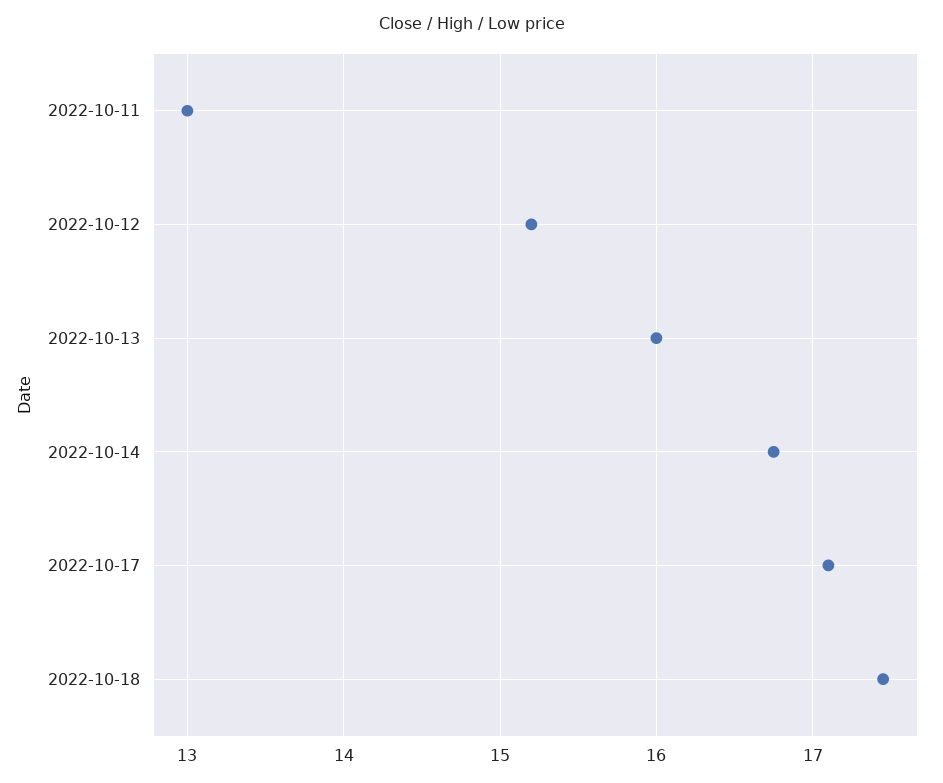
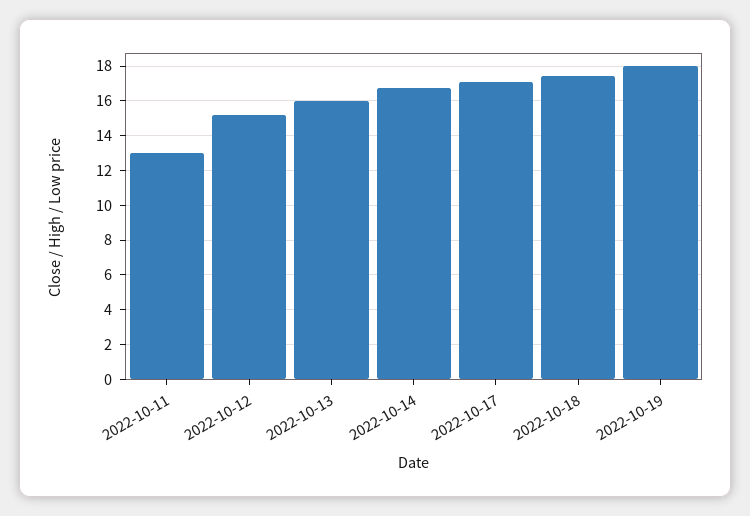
2022-10-19: none -> 18

